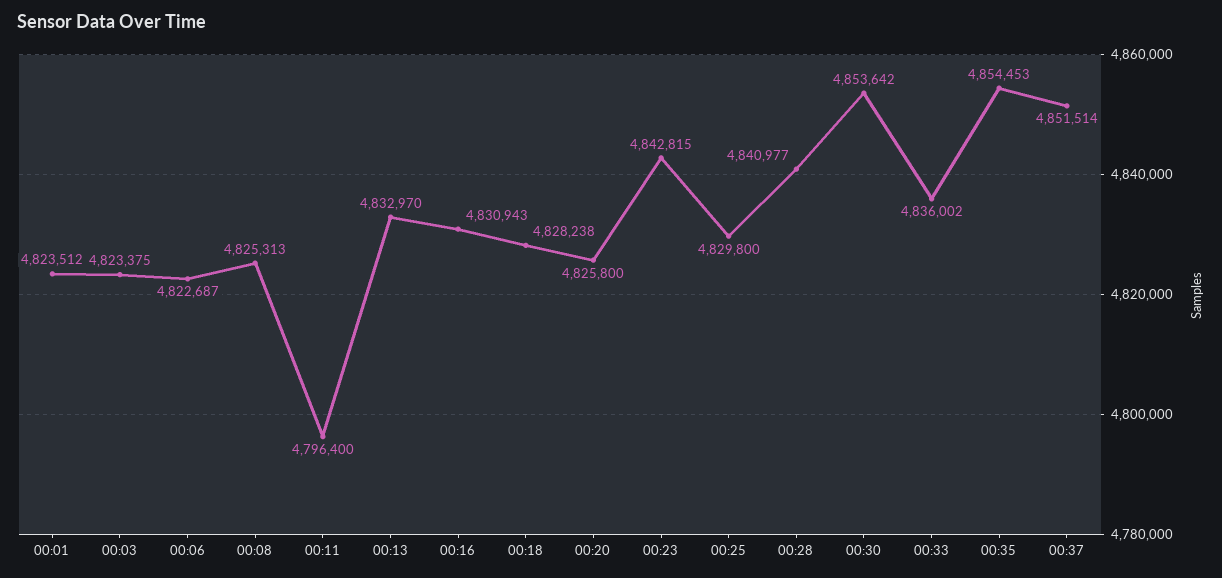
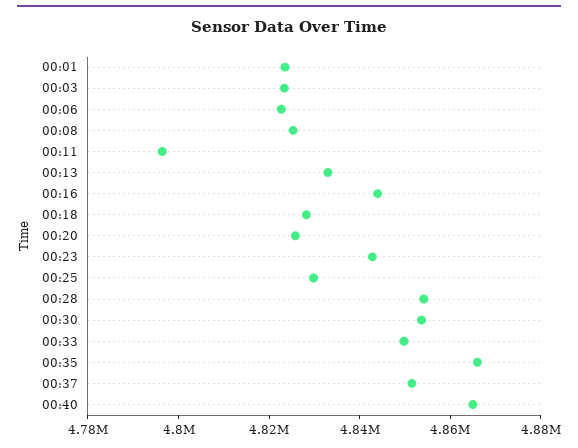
00:16: 4830943 -> 4845000
00:28: 4840977 -> 4855000
00:33: 4836002 -> 4850000
00:35: 4854453 -> 4865000
00:40: none -> 4865000

